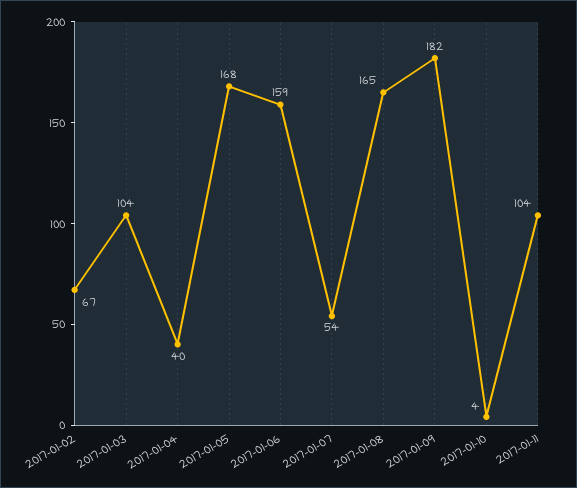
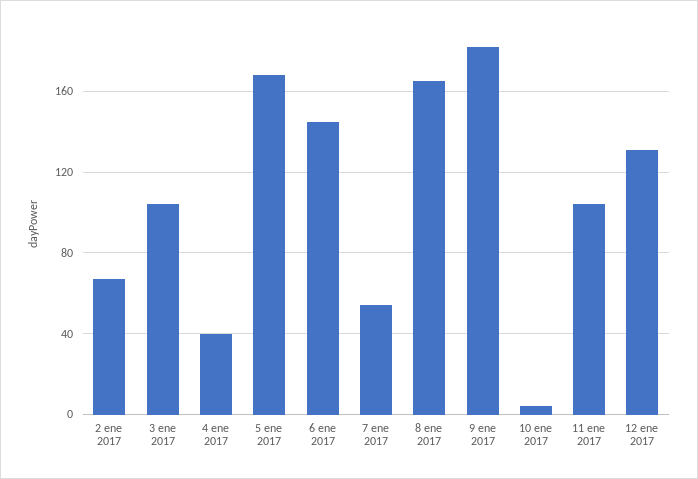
2017-01-06: 159 -> 145
12 ene 2017: none -> 130

